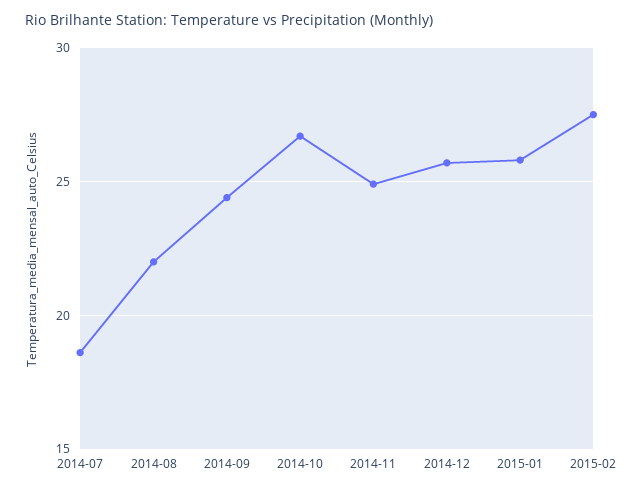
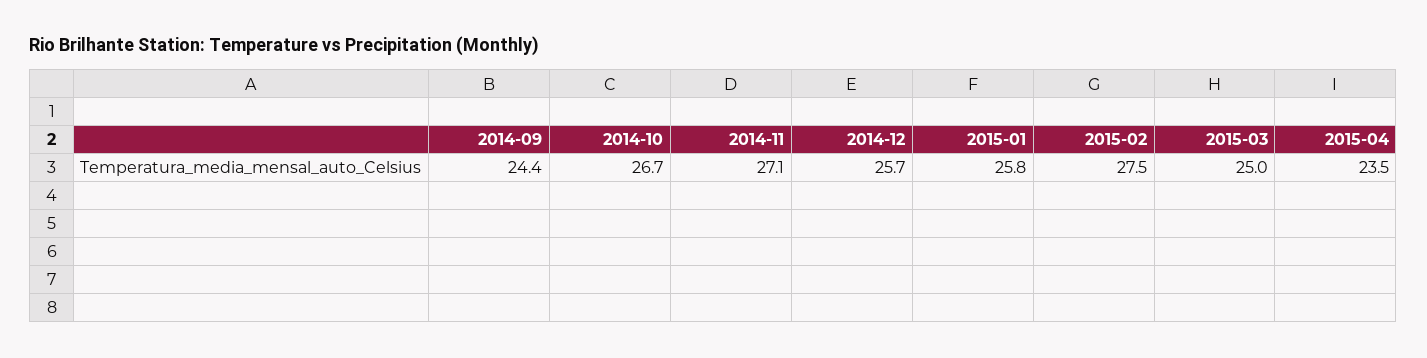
2014-07: 18.5 -> none
2014-08: 22 -> none
2014-11: 25 -> 27.1
2015-03: none -> 25
2015-04: none -> 23.5

